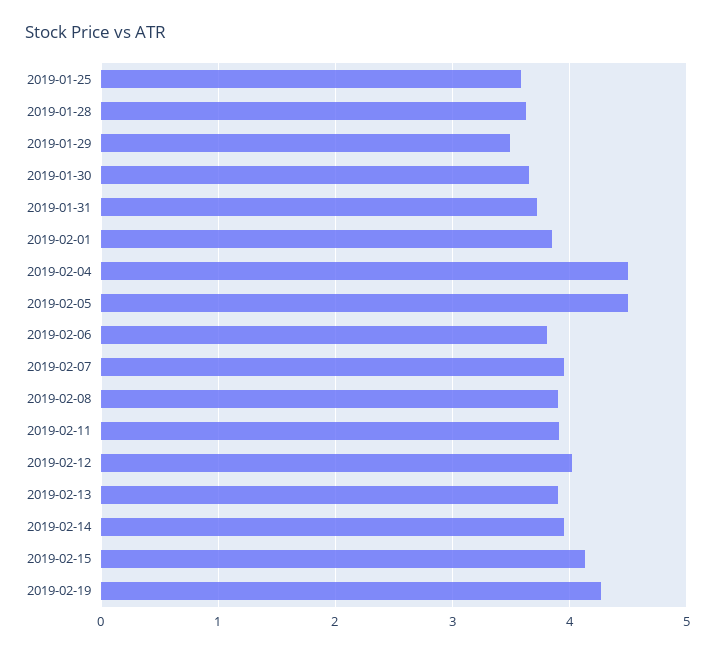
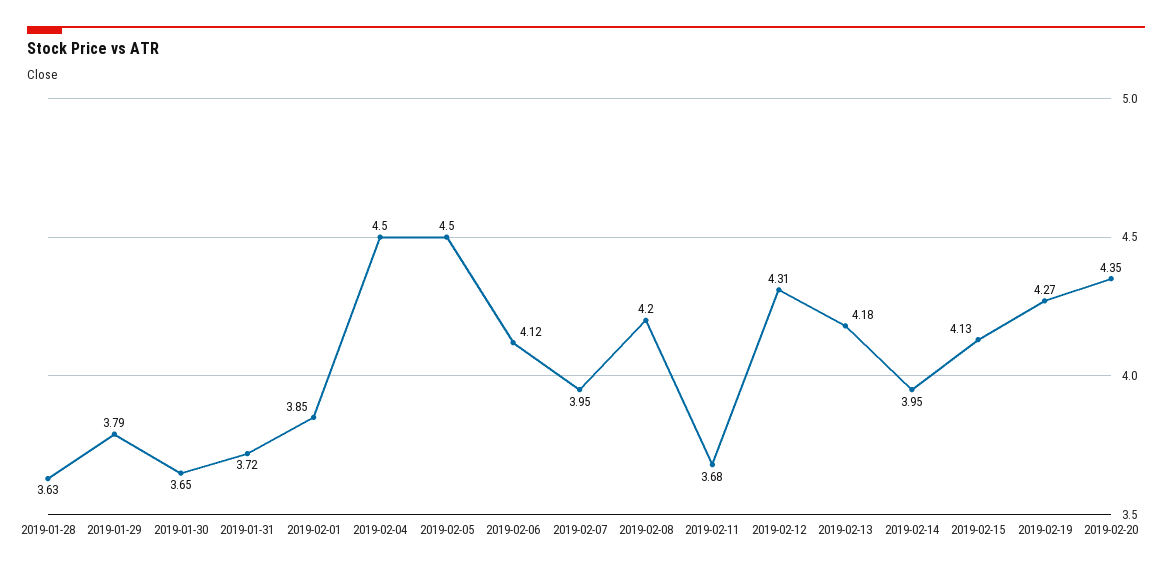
2019-01-25: 3.6 -> none
2019-01-29: 3.5 -> 3.79
2019-02-06: 3.8 -> 4.12
2019-02-08: 3.9 -> 4.2
2019-02-11: 3.9 -> 3.68
2019-02-12: 4 -> 4.31
2019-02-13: 3.9 -> 4.18
2019-02-20: none -> 4.35

